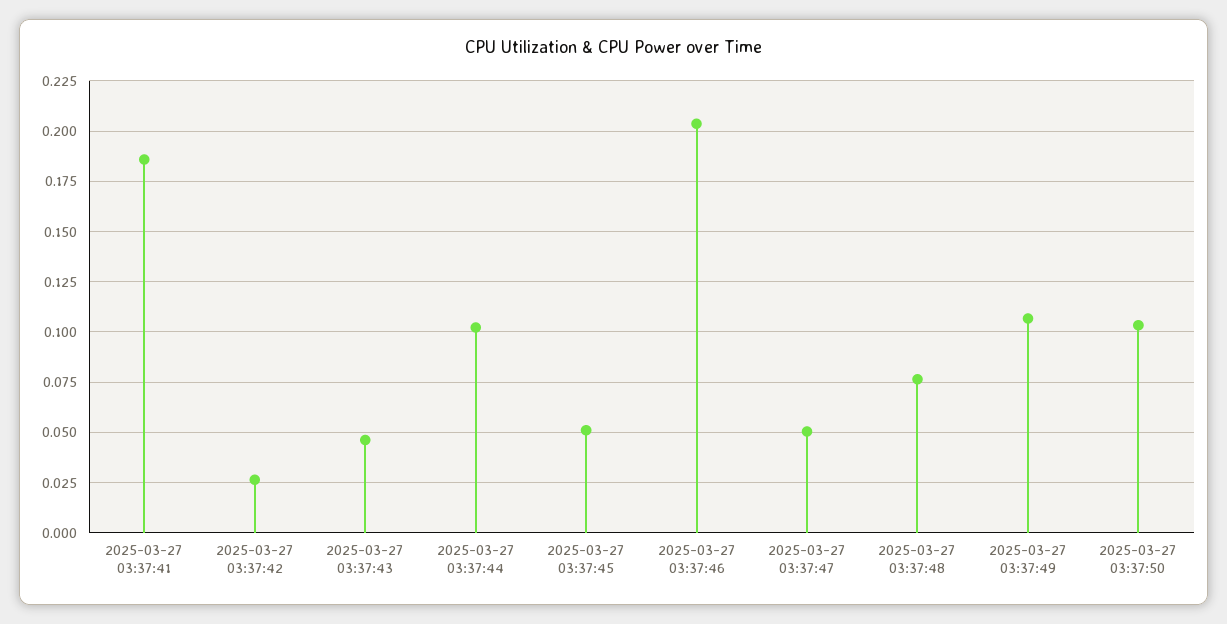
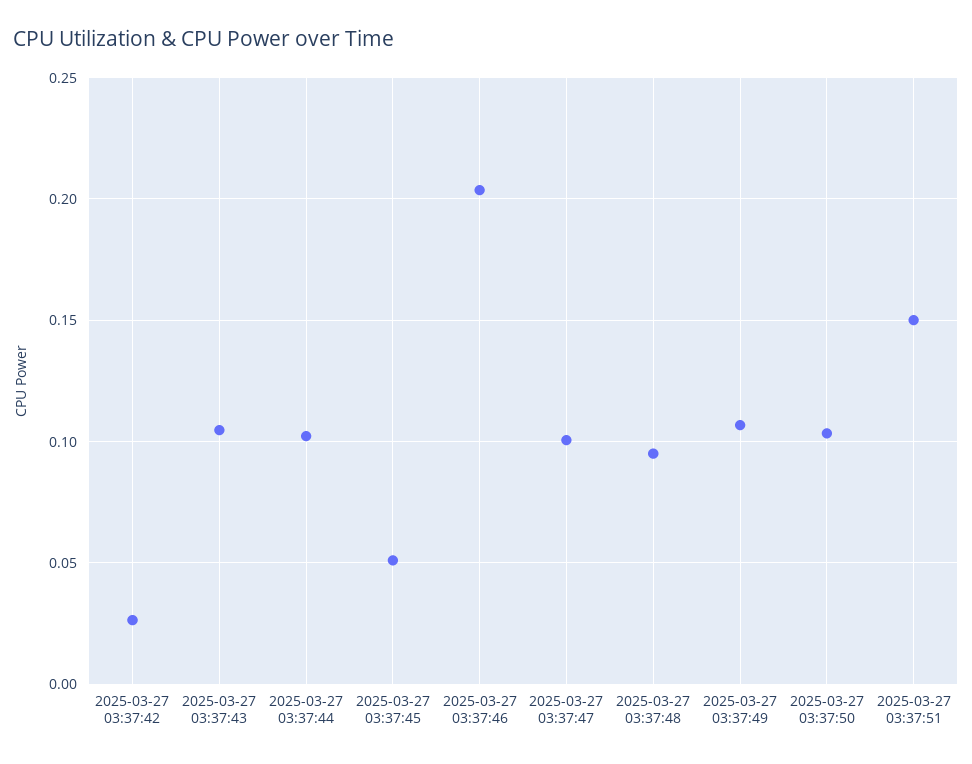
2025-03-27 03:37:41: 0.185 -> none
2025-03-27 03:37:43: 0.045 -> 0.105
2025-03-27 03:37:47: 0.05 -> 0.1
2025-03-27 03:37:48: 0.075 -> 0.095
2025-03-27 03:37:51: none -> 0.15

